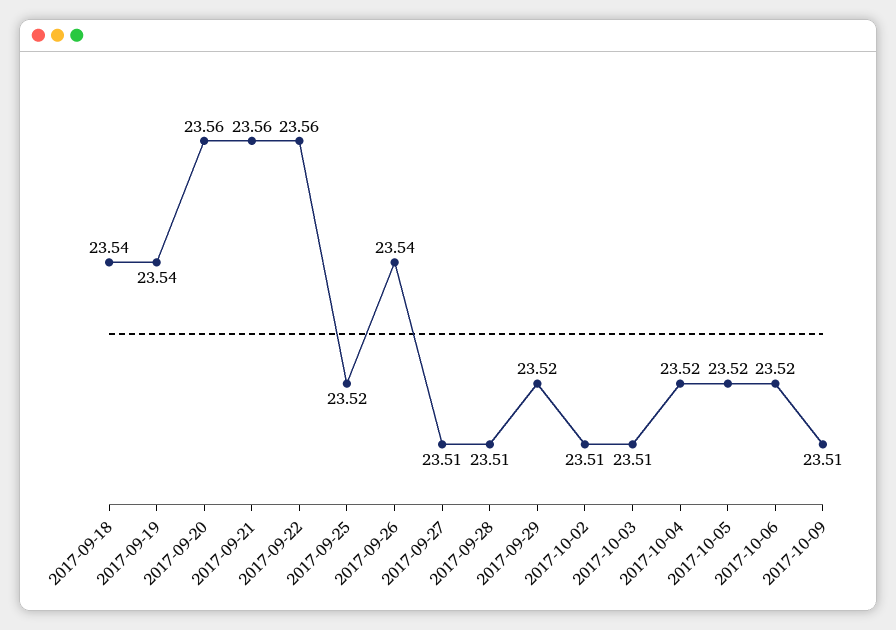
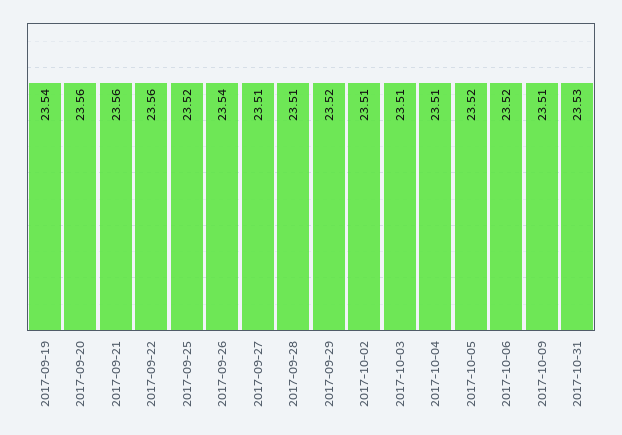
2017-09-18: 23.54 -> none
2017-10-04: 23.52 -> 23.51
2017-10-31: none -> 23.53

